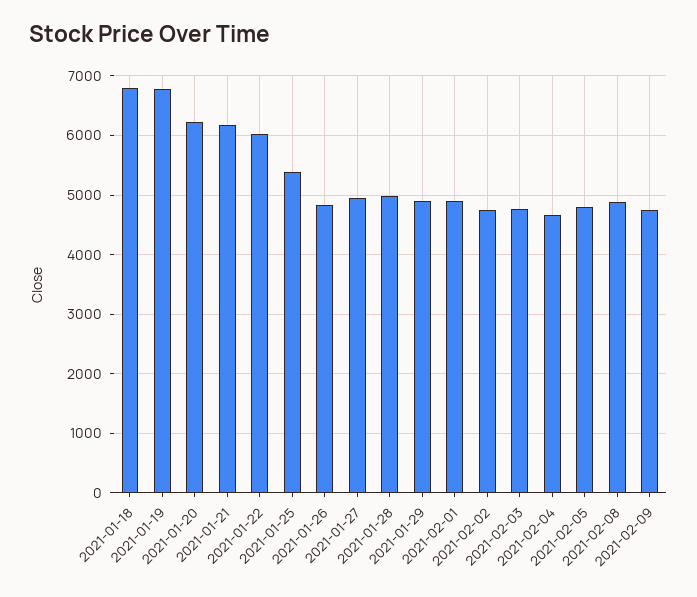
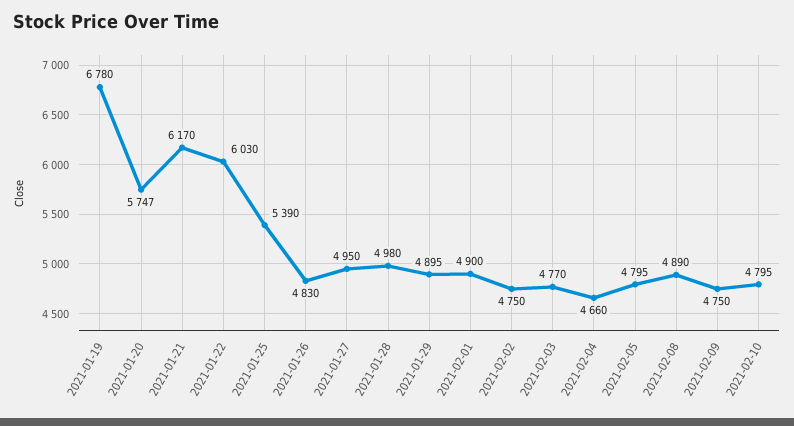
2021-01-18: 6800 -> none
2021-01-20: 6200 -> 5747
2021-02-10: none -> 4795

